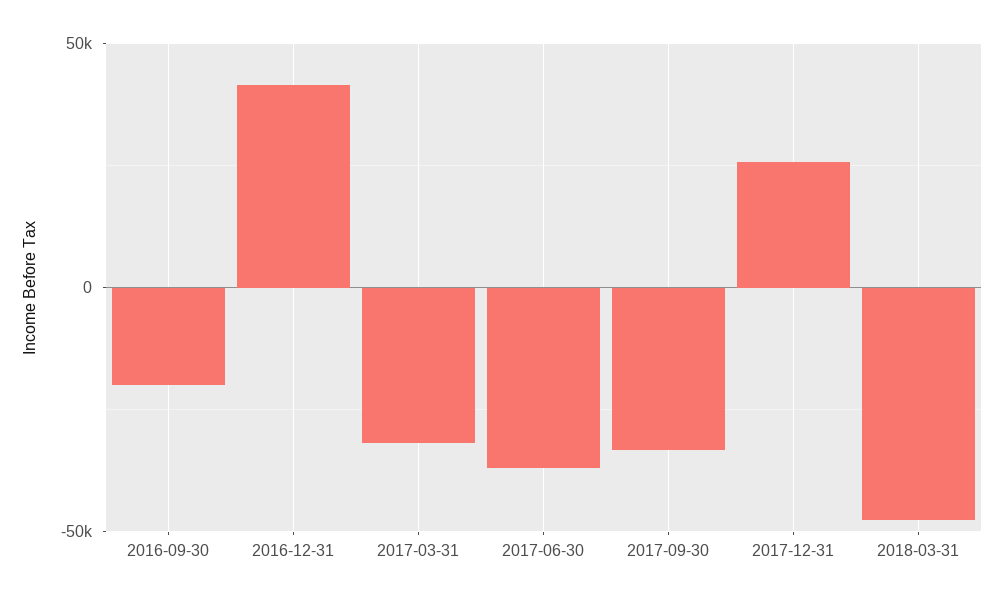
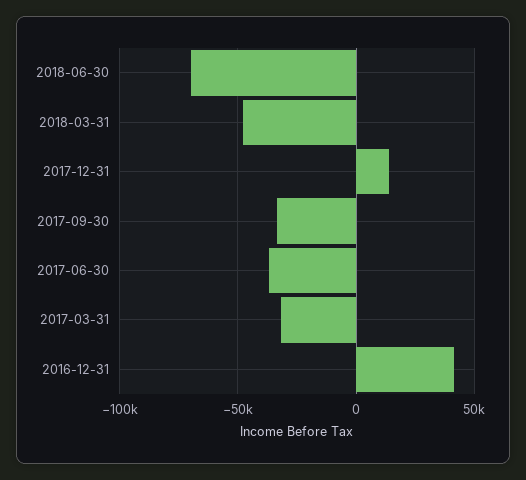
2016-09-30: -20000 -> none
2017-12-31: 25000 -> 15000
2018-06-30: none -> -70000

